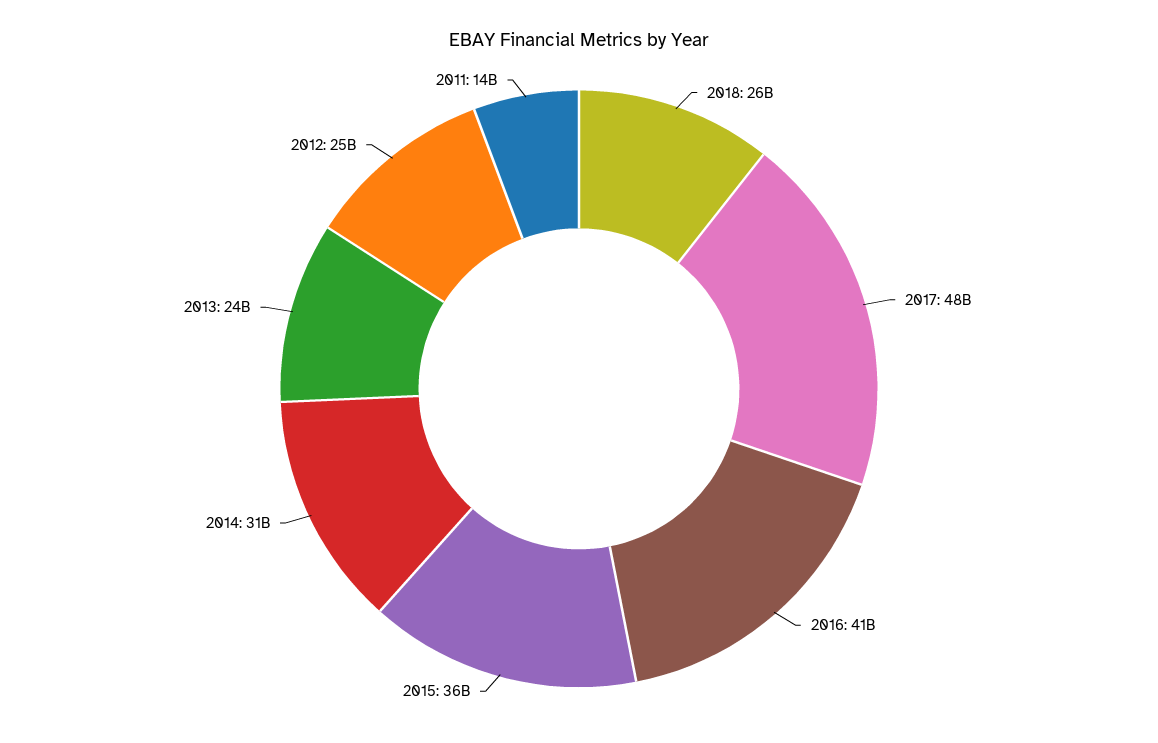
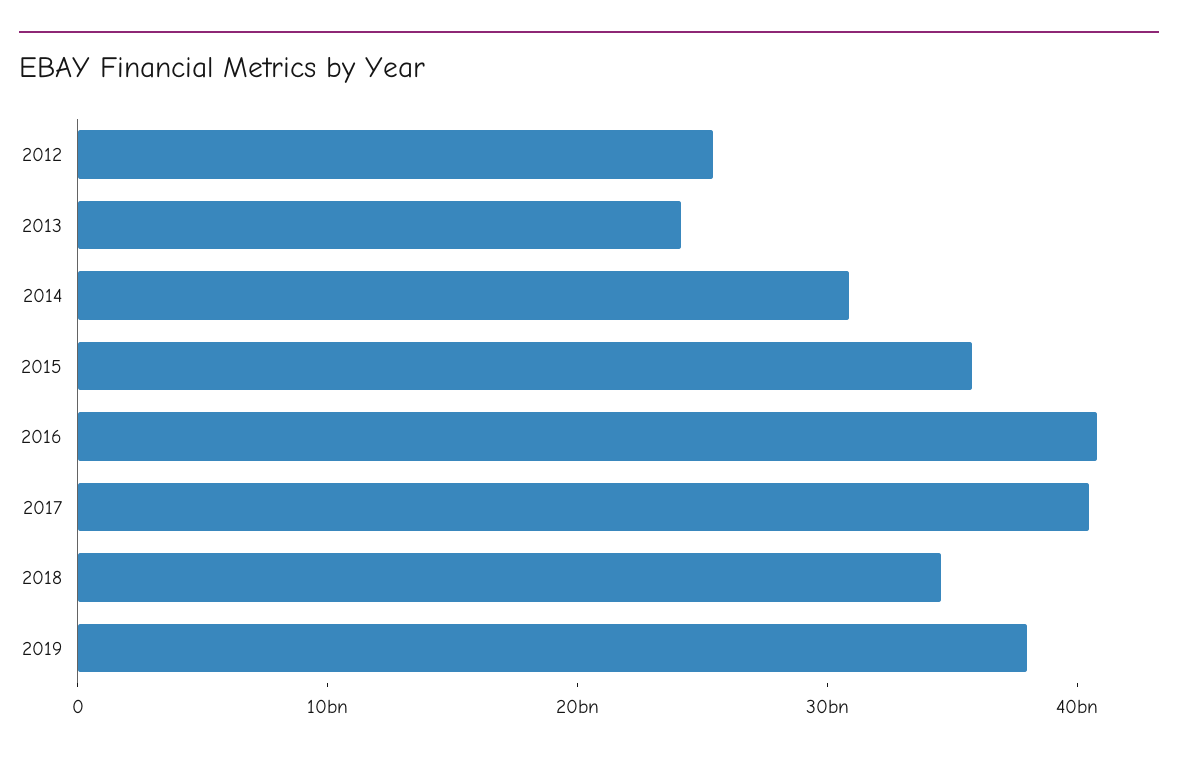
2018: 26000000000 -> 34000000000
2017: 48000000000 -> 40000000000
2011: 14000000000 -> none
2019: none -> 38000000000

